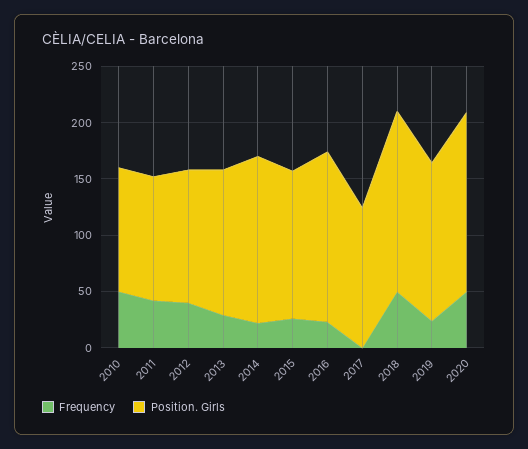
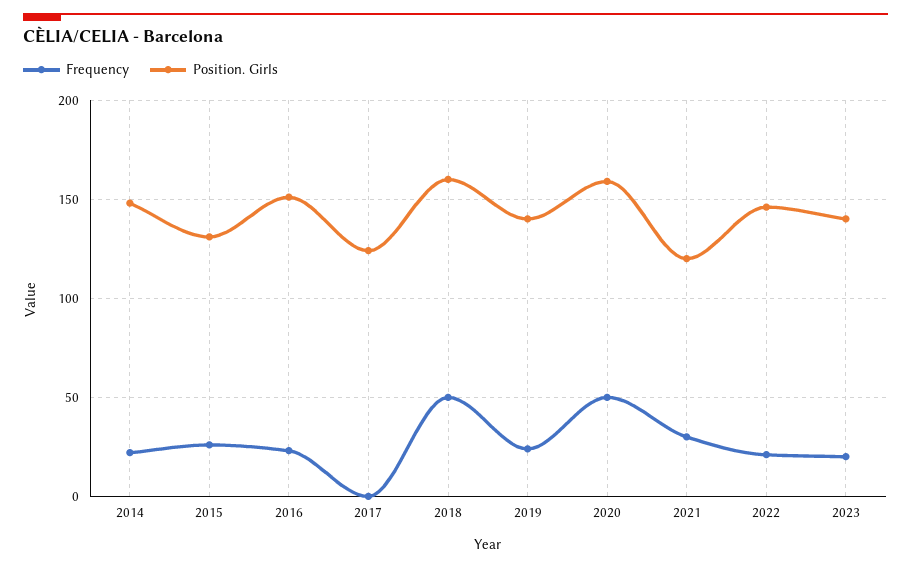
Frequency, 2010: 50 -> none
Position. Girls, 2010: 110 -> none
Frequency, 2011: 40 -> none
Position. Girls, 2011: 110 -> none
Frequency, 2012: 40 -> none
Position. Girls, 2012: 120 -> none
Frequency, 2013: 30 -> none
Position. Girls, 2013: 130 -> none
Frequency, 2021: none -> 30
Position. Girls, 2021: none -> 120
Frequency, 2022: none -> 20
Position. Girls, 2022: none -> 145
Frequency, 2023: none -> 20
Position. Girls, 2023: none -> 140

